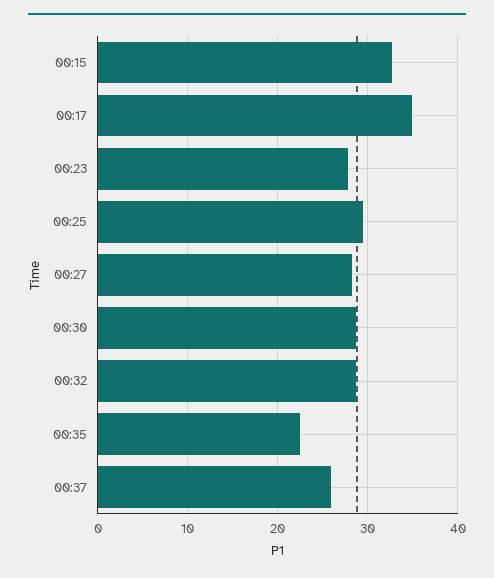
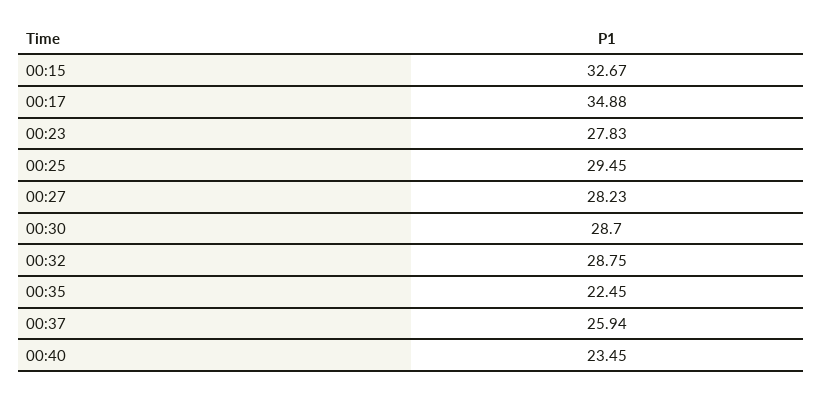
00:40: none -> 23.45

